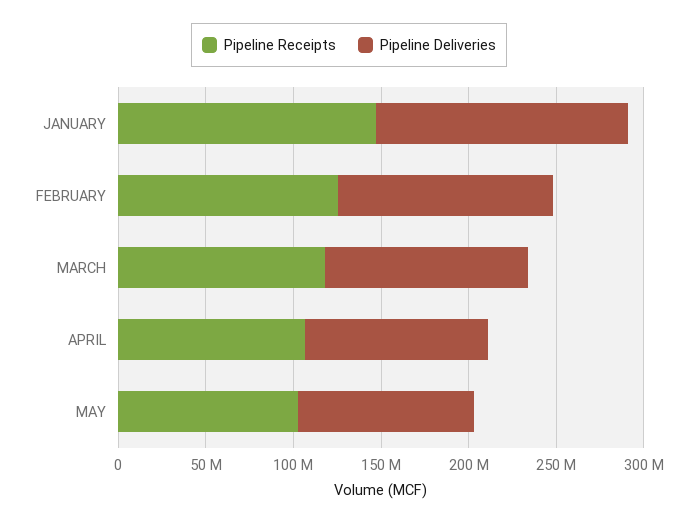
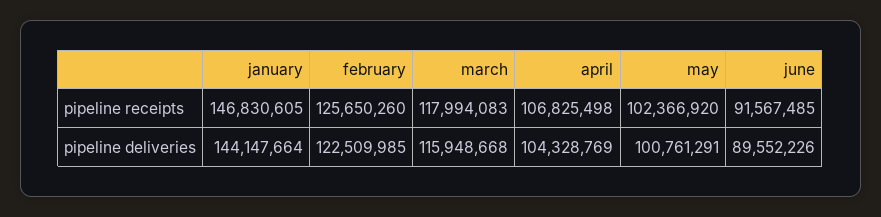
Pipeline Receipts, june: none -> 91567485
Pipeline Deliveries, june: none -> 89552226

